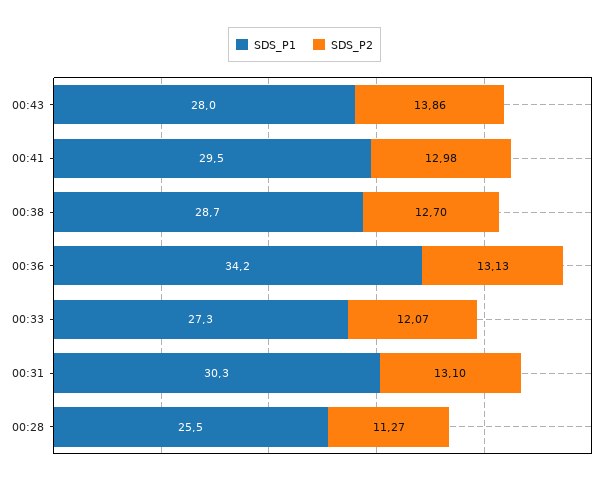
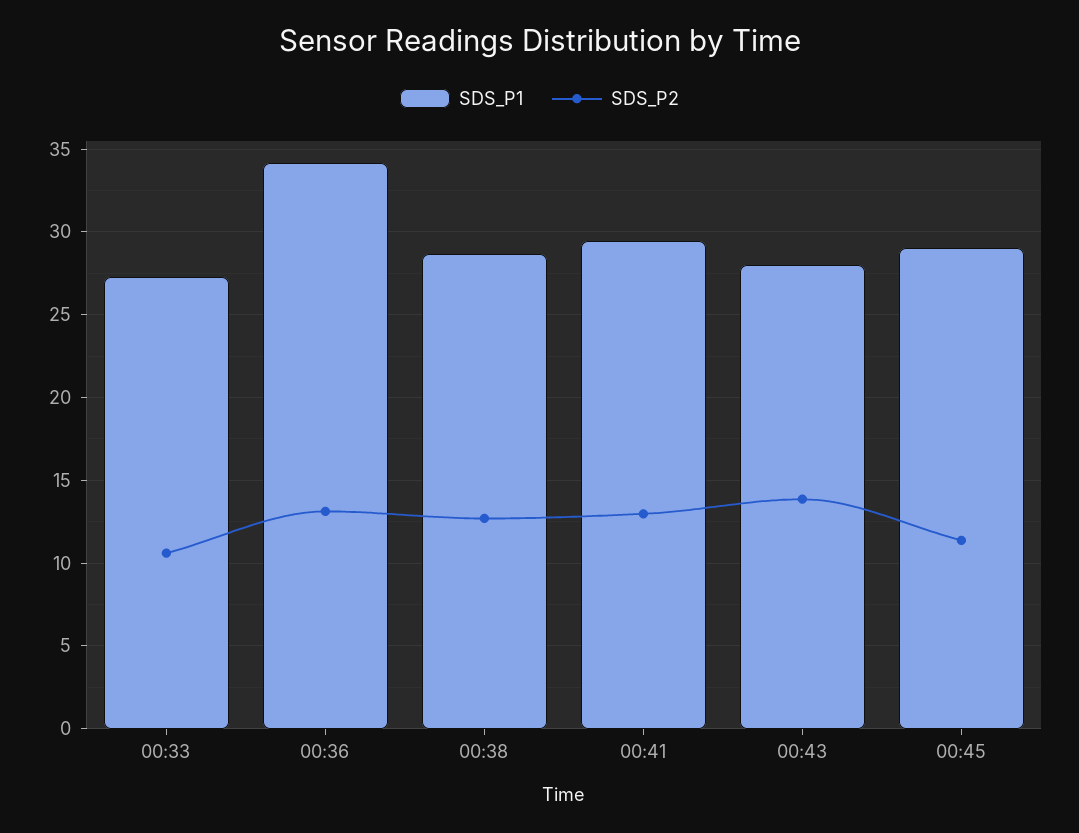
SDS_P2, 00:33: 12.07 -> 10.5
SDS_P1, 00:31: 30.3 -> none
SDS_P2, 00:31: 13.1 -> none
SDS_P1, 00:28: 25.5 -> none
SDS_P2, 00:28: 11.27 -> none
SDS_P1, 00:45: none -> 29
SDS_P2, 00:45: none -> 11.5

